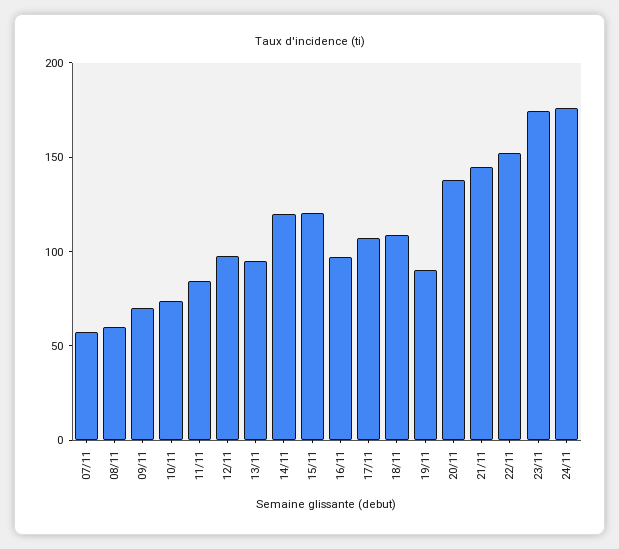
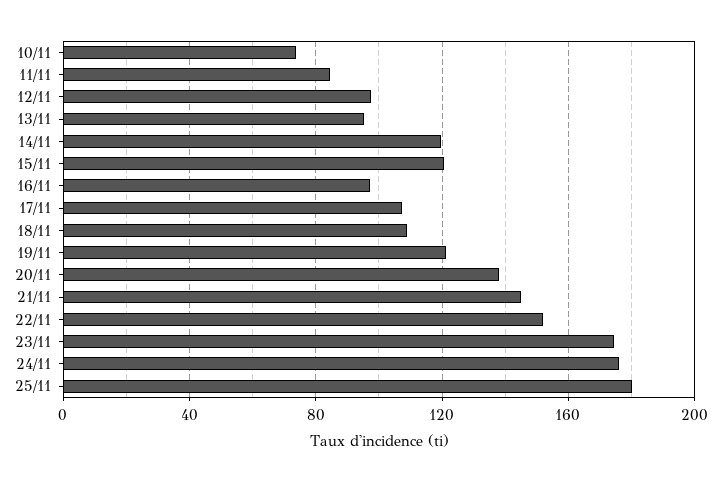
07/11: 60 -> none
08/11: 60 -> none
09/11: 70 -> none
19/11: 90 -> 120
25/11: none -> 180

